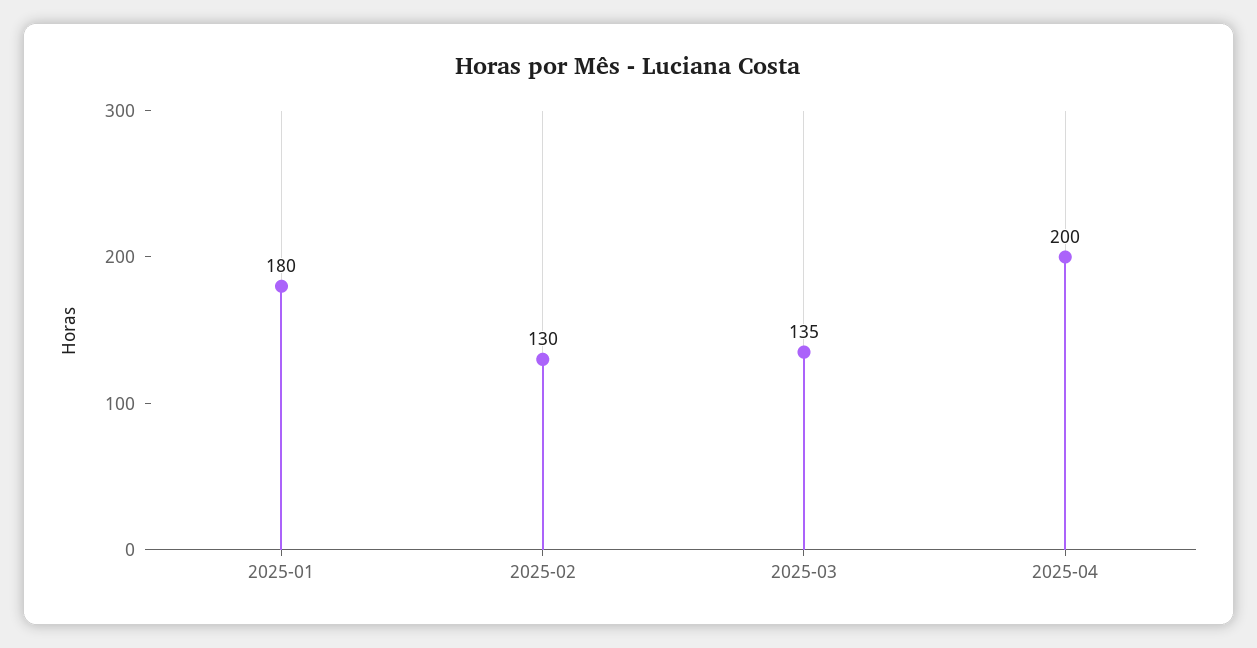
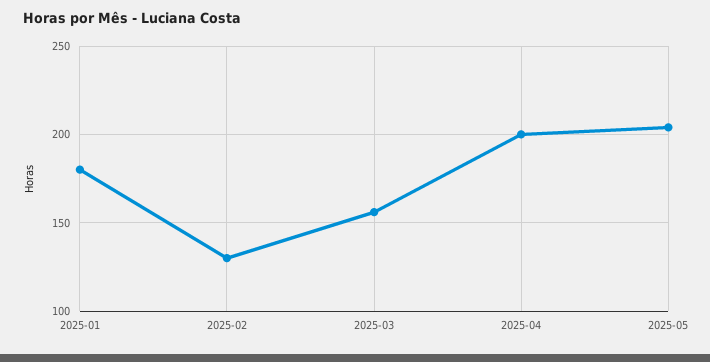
2025-03: 135 -> 155
2025-05: none -> 205

